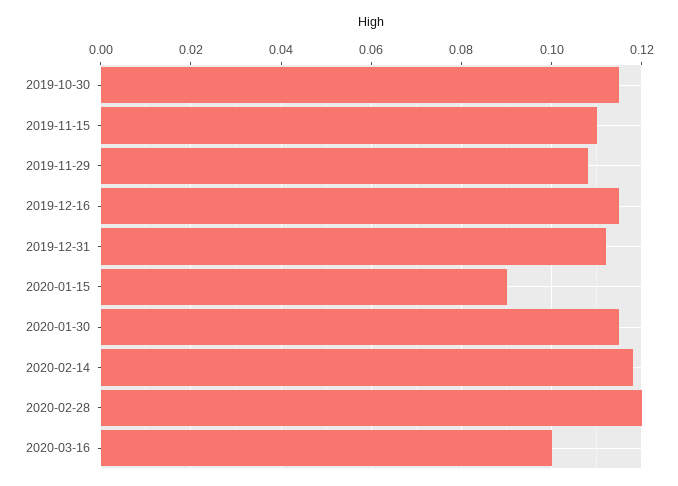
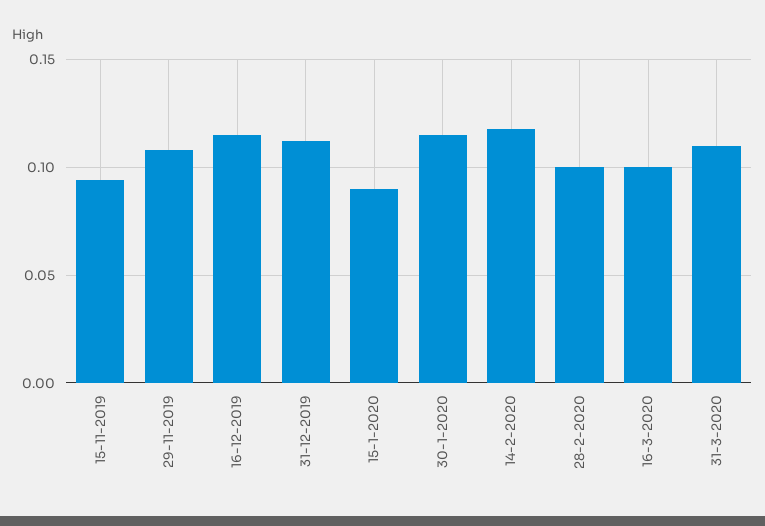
2019-10-30: 0.115 -> none
2019-11-15: 0.11 -> 0.095
2020-02-28: 0.12 -> 0.1
31-3-2020: none -> 0.11

